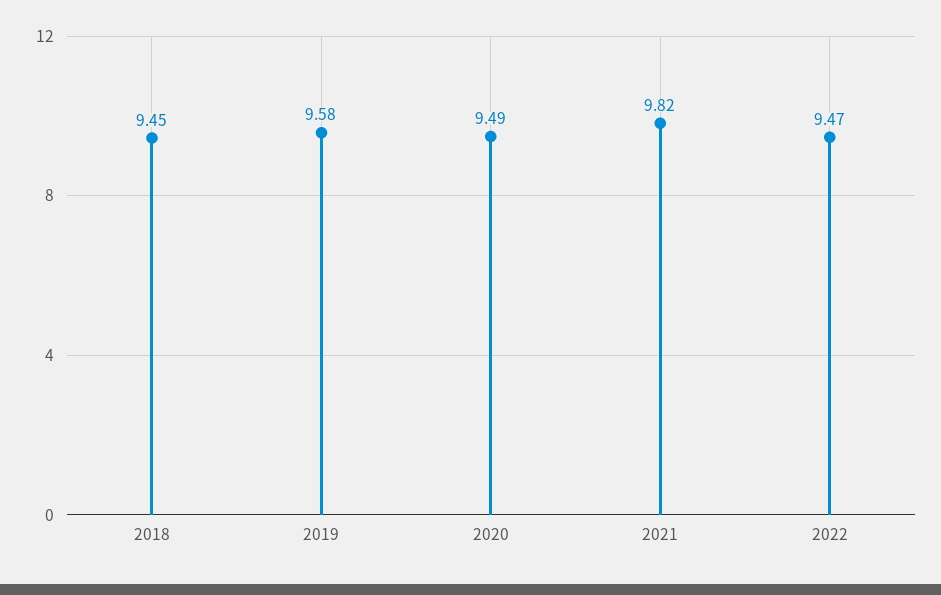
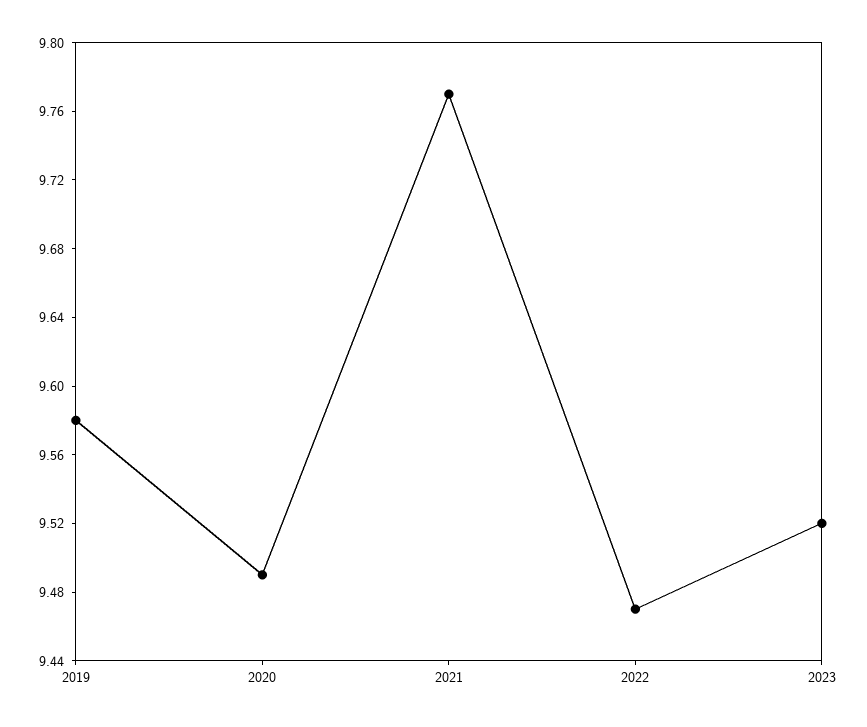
2018: 9.45 -> none
2021: 9.82 -> 9.77
2023: none -> 9.52

